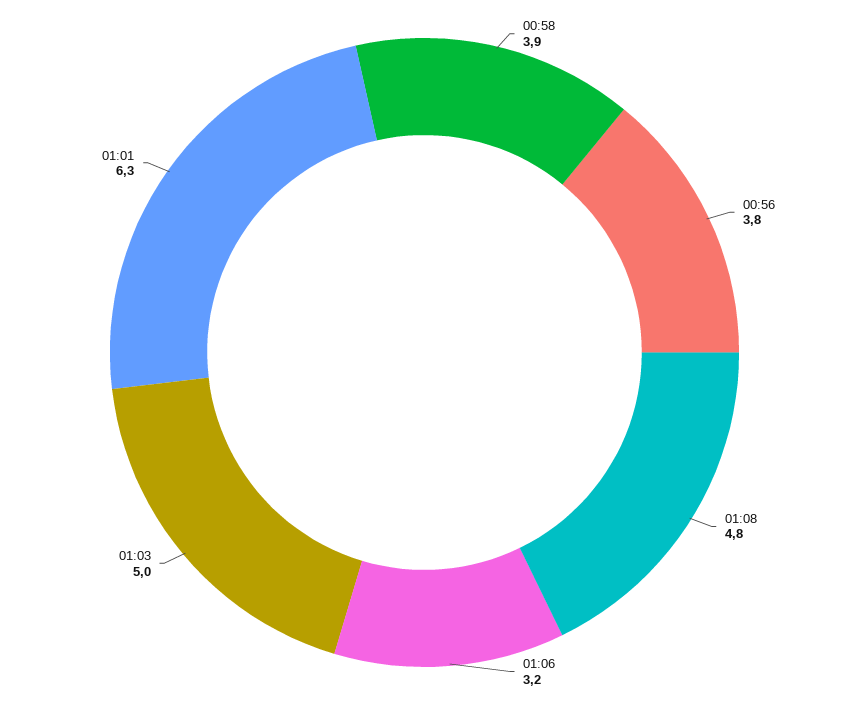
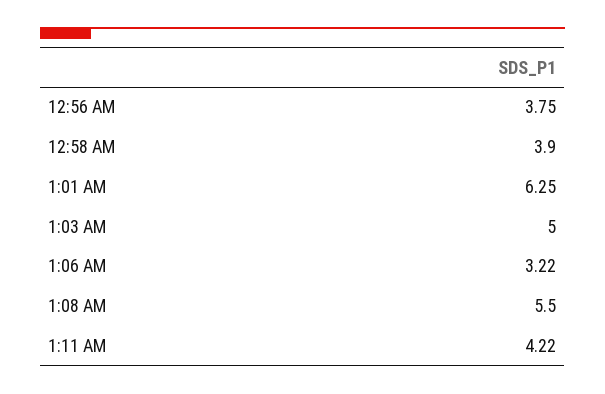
01:08: 4.8 -> 5.5
1:11 AM: none -> 4.22

